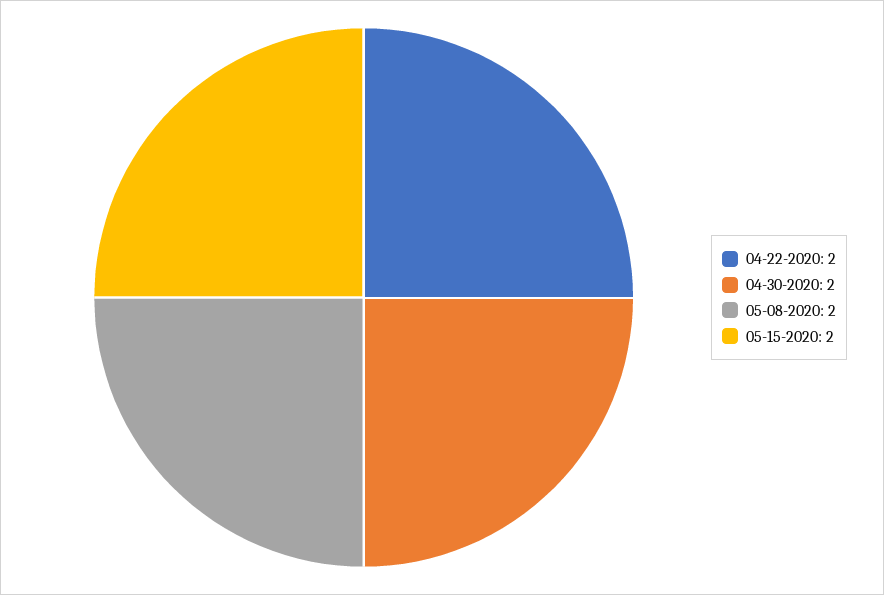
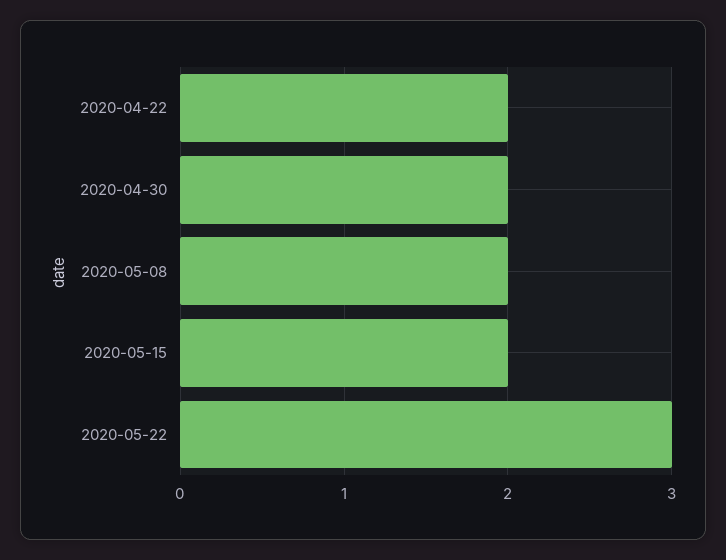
2020-05-22: none -> 3

